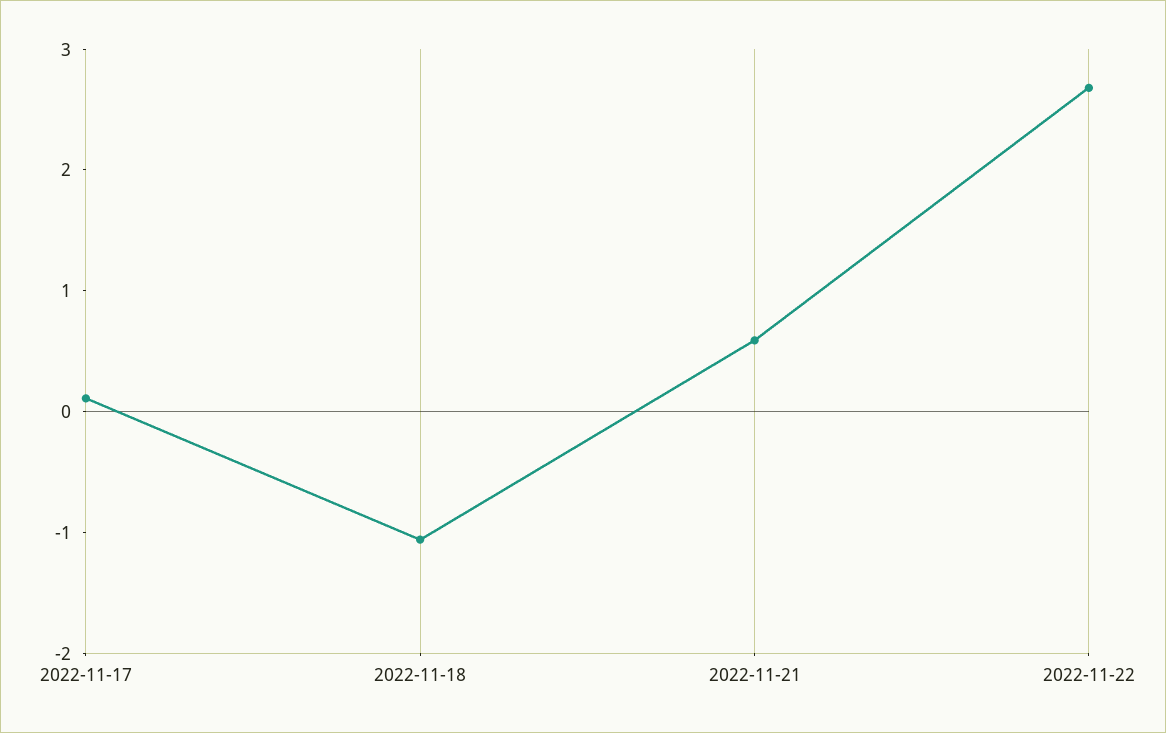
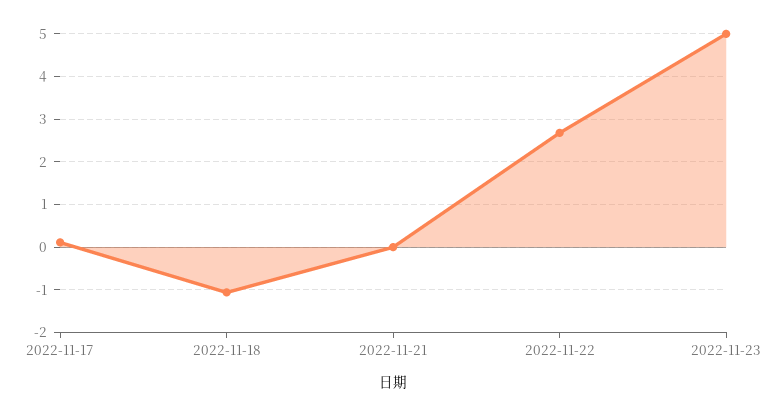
2022-11-21: 0.6 -> 0
2022-11-23: none -> 5

